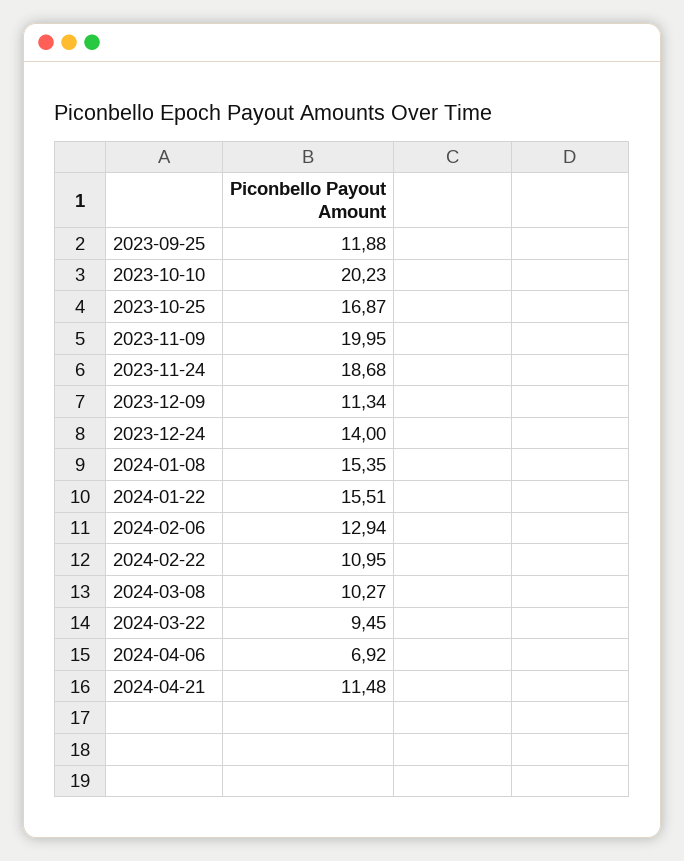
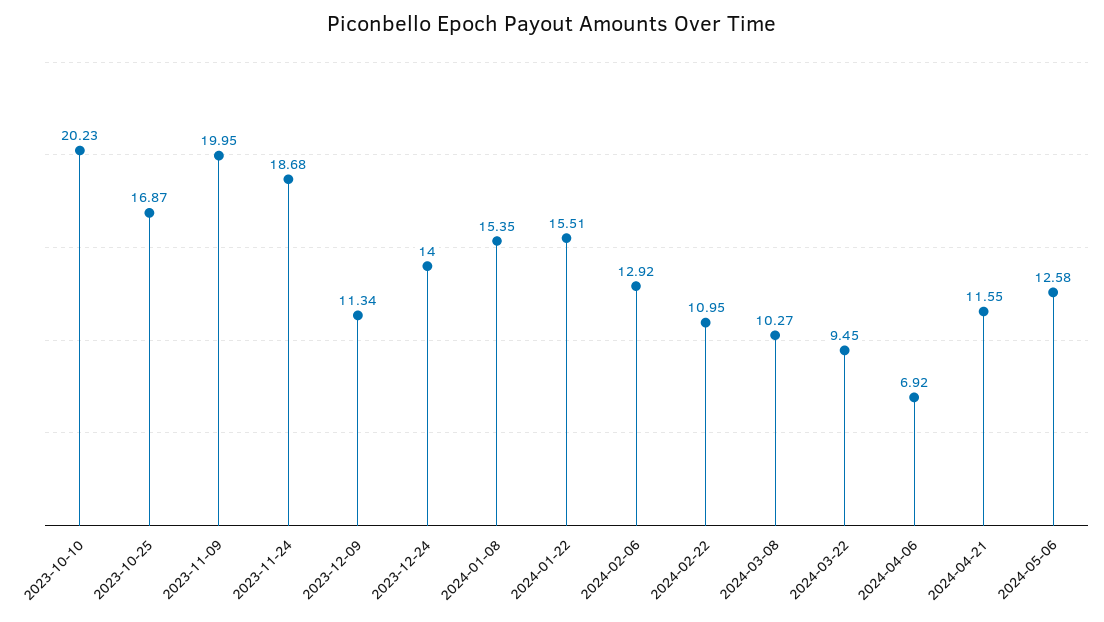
2023-09-25: 11.88 -> none
2024-02-06: 12.94 -> 12.92
2024-04-21: 11.48 -> 11.55
2024-05-06: none -> 12.58

